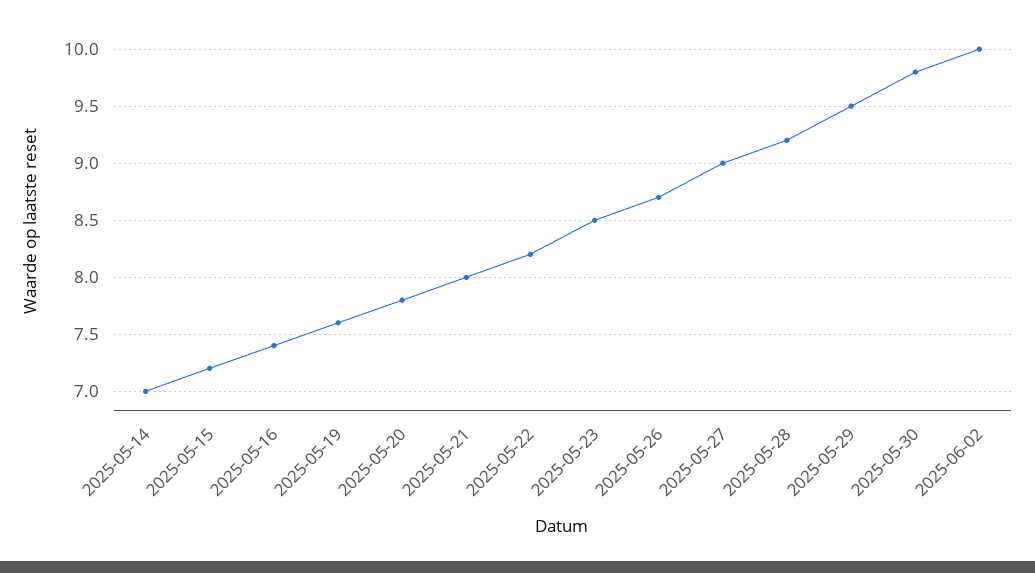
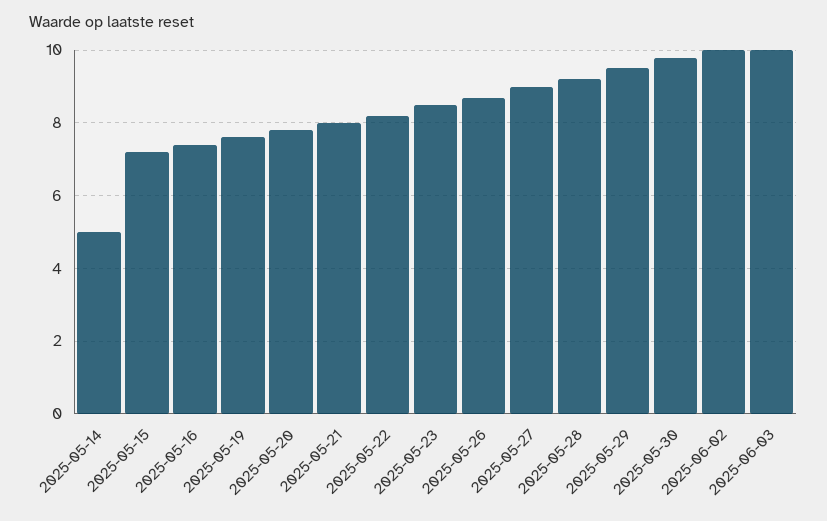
2025-05-14: 7 -> 5
2025-06-03: none -> 10

